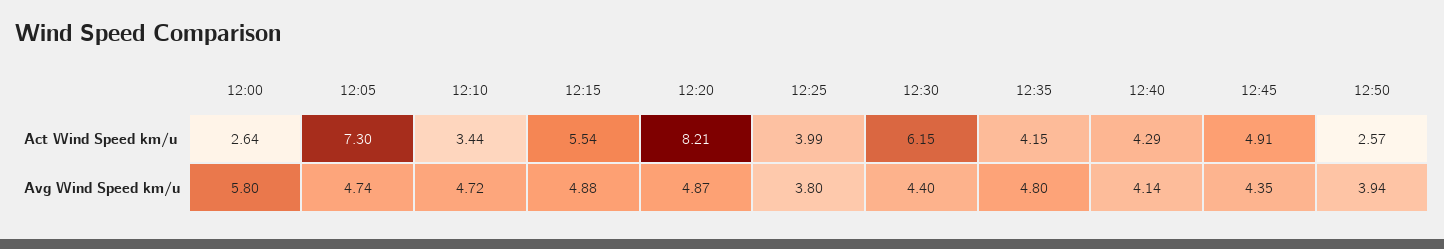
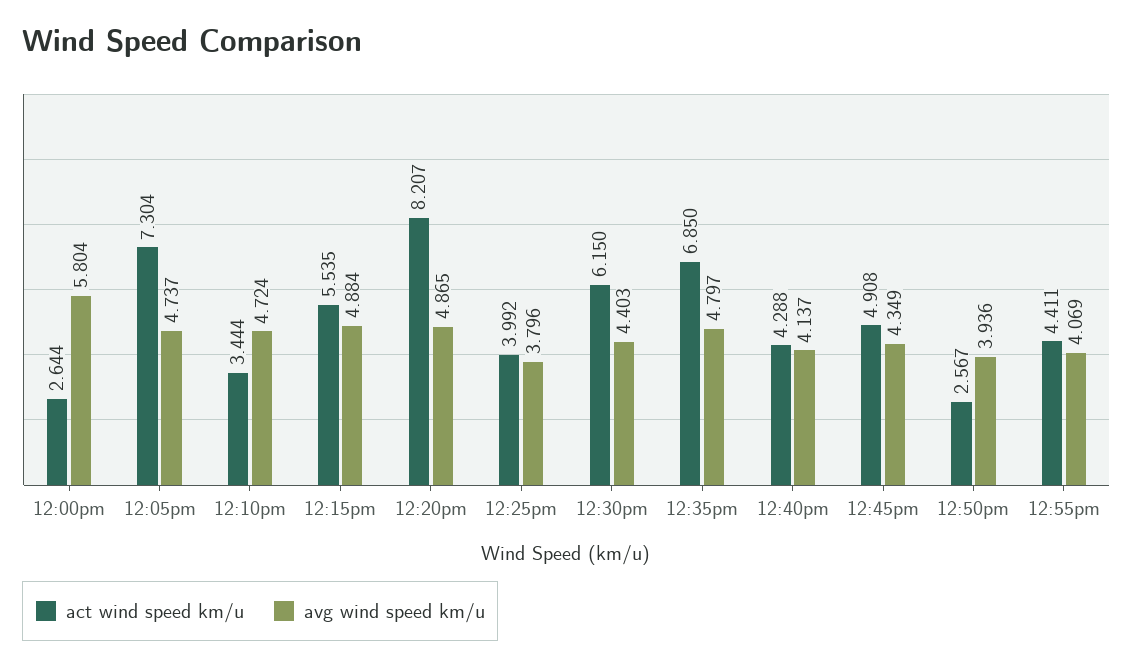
Act Wind Speed km/u, 12:35: 4.15 -> 6.85
Act Wind Speed km/u, 12:55pm: none -> 4.411
Avg Wind Speed km/u, 12:55pm: none -> 4.069

